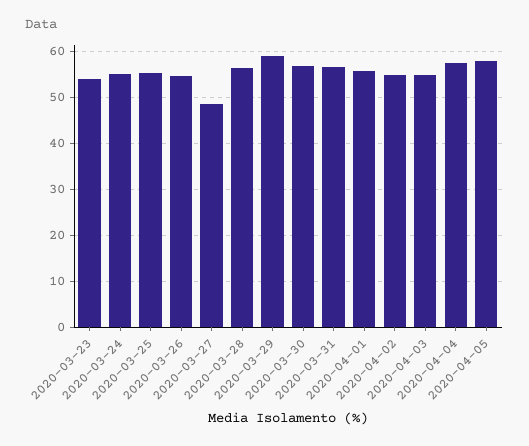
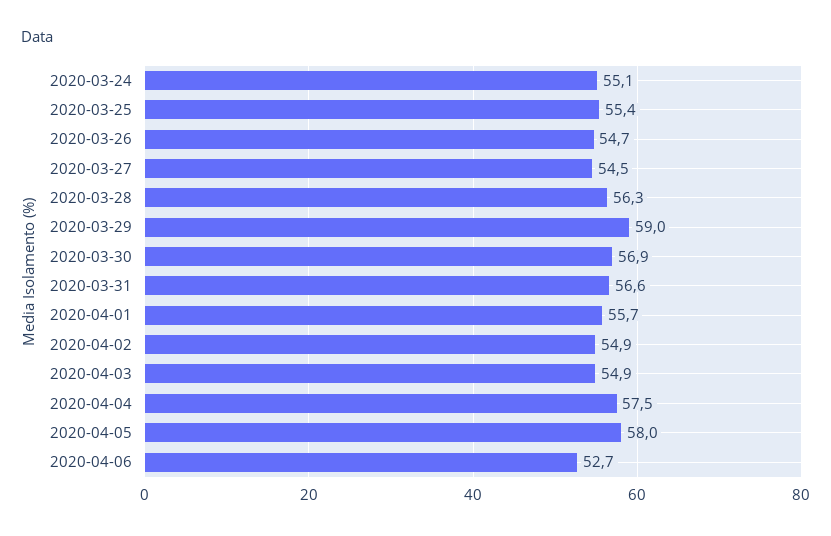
2020-03-23: 54 -> none
2020-03-27: 48 -> 54.5
2020-04-06: none -> 52.7

